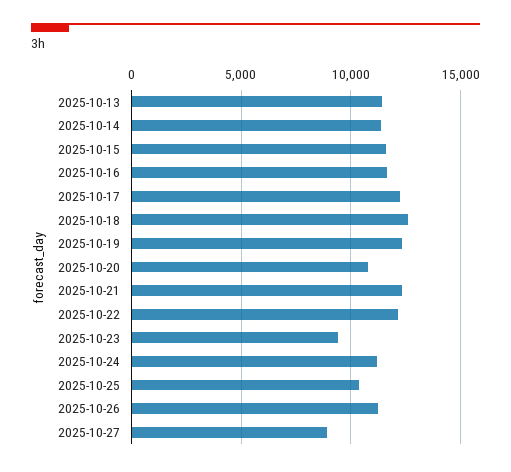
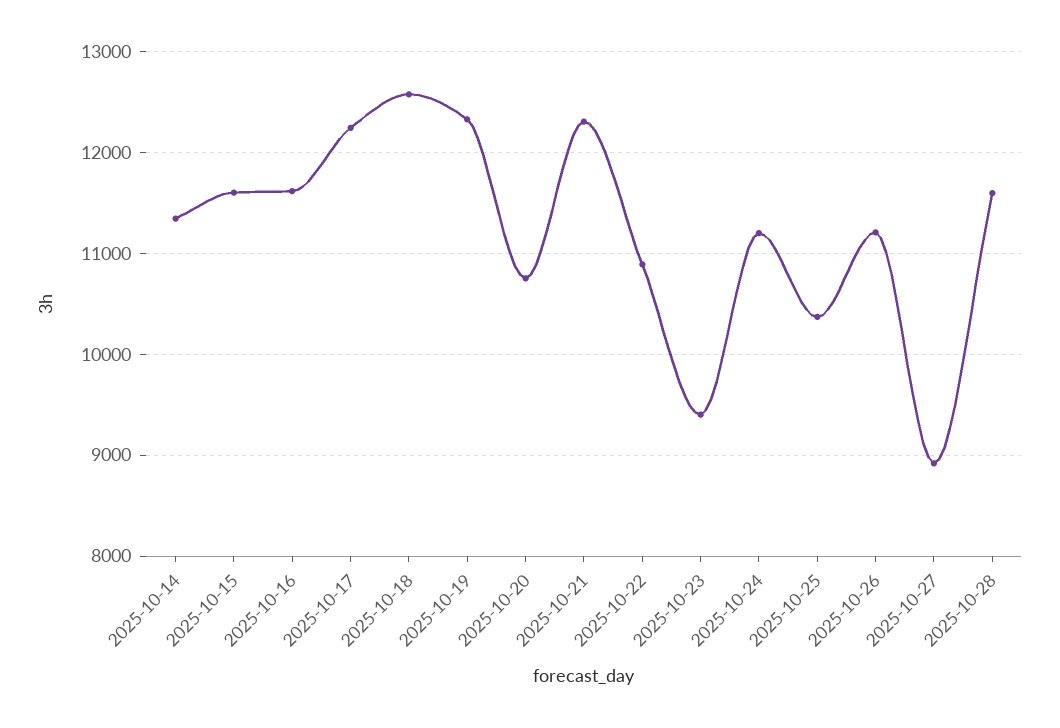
2025-10-13: 11500 -> none
2025-10-22: 12000 -> 10900
2025-10-28: none -> 11600

